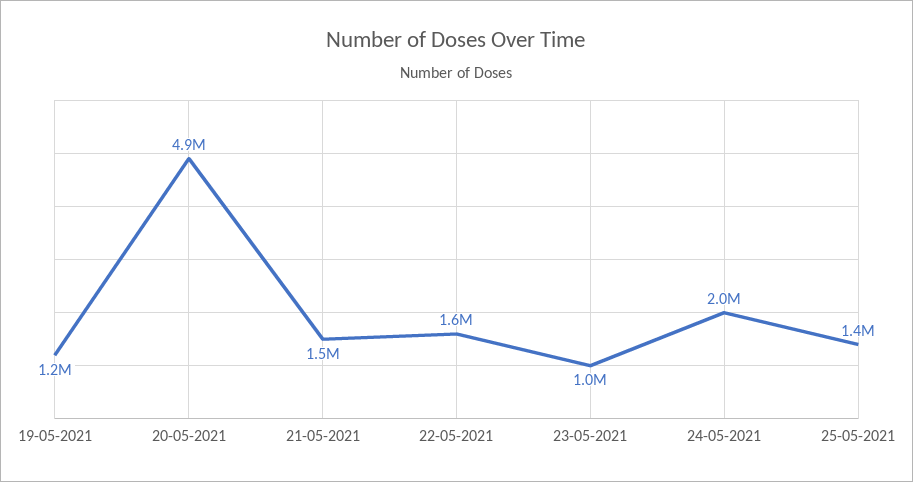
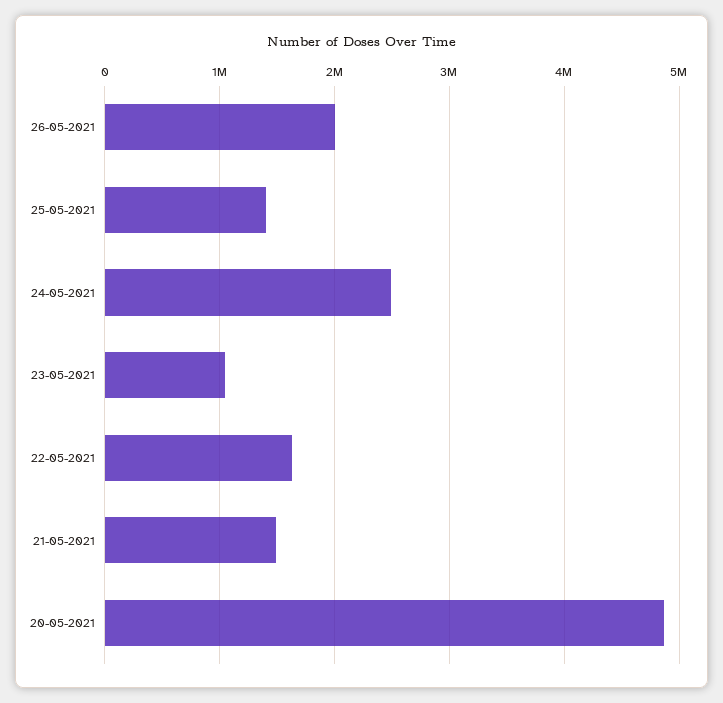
19-05-2021: 1200000 -> none
24-05-2021: 2000000 -> 2500000
26-05-2021: none -> 2000000

